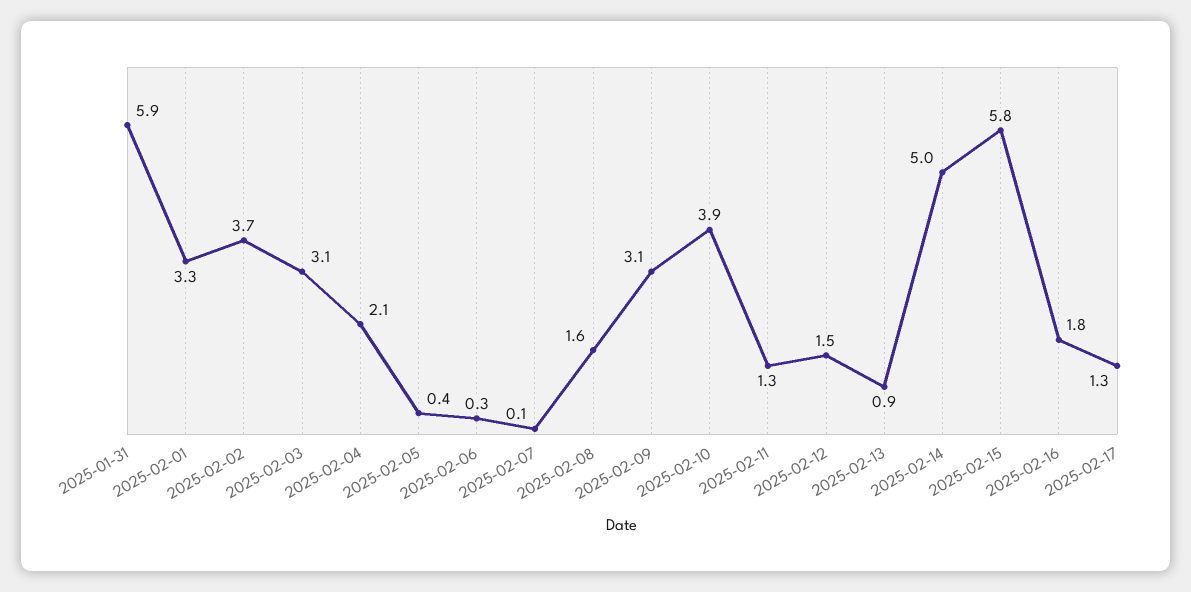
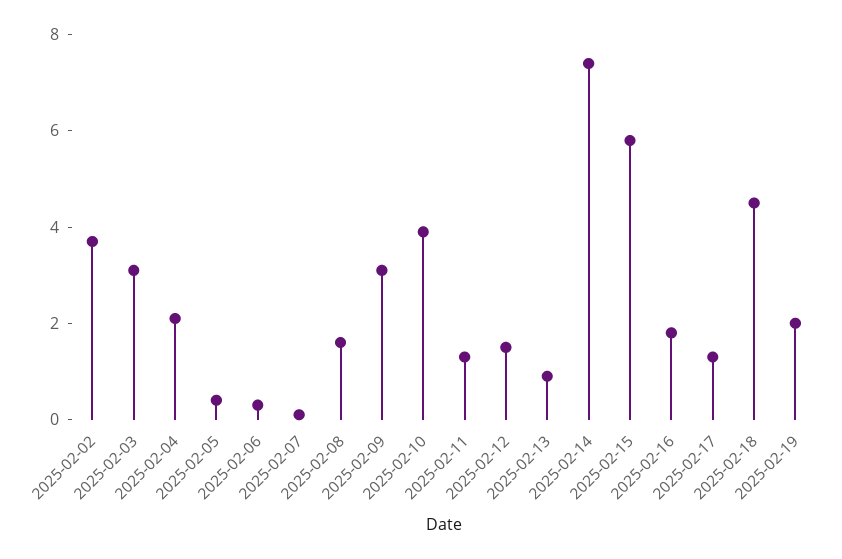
2025-01-31: 5.9 -> none
2025-02-01: 3.3 -> none
2025-02-14: 5 -> 7.5
2025-02-18: none -> 4.5
2025-02-19: none -> 2

